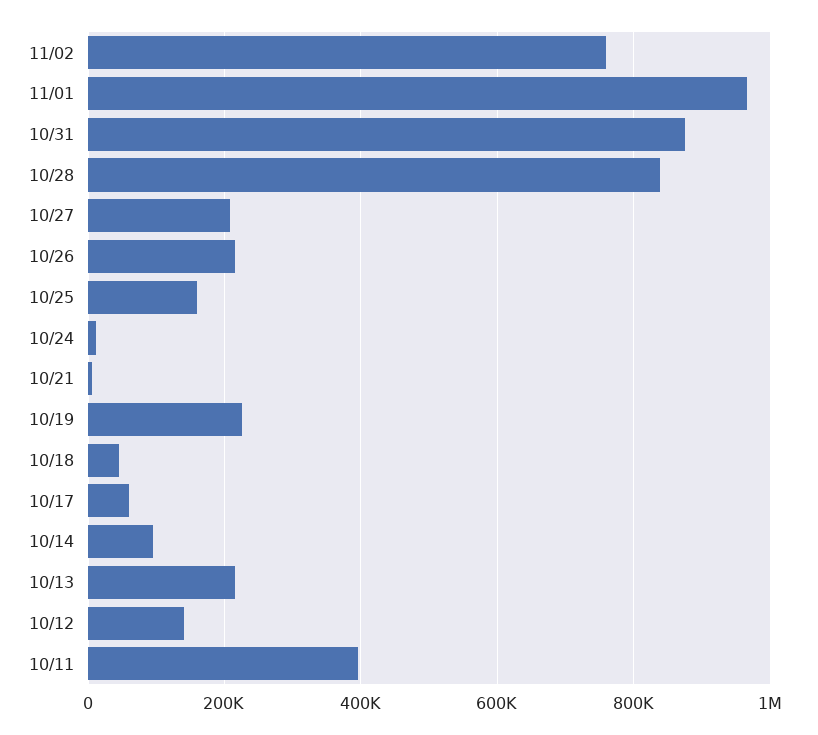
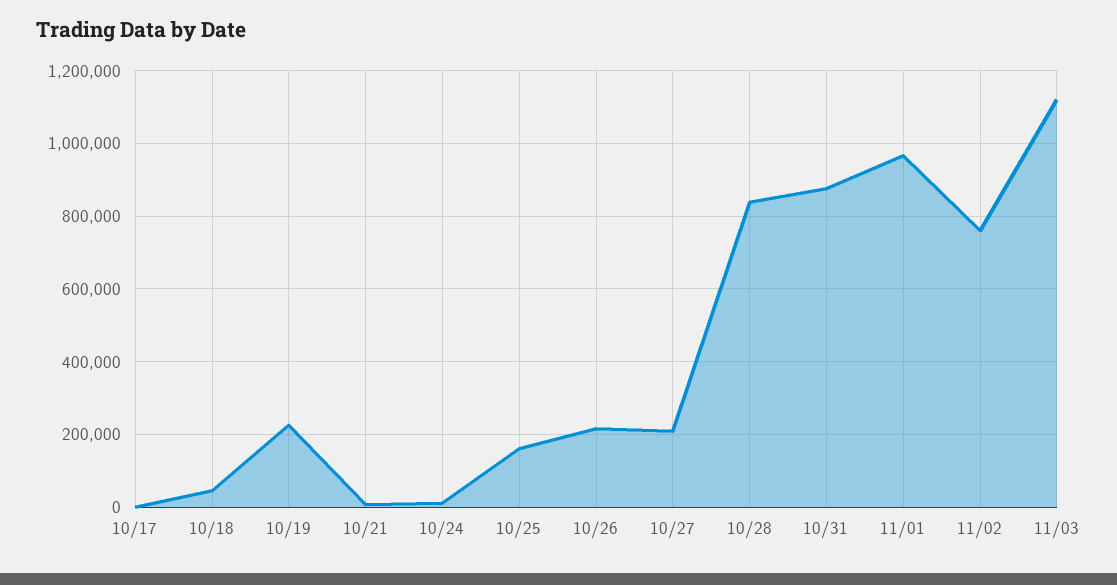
10/17: 60000 -> 0
10/14: 100000 -> none
10/13: 220000 -> none
10/12: 140000 -> none
10/11: 400000 -> none
11/03: none -> 1120000

